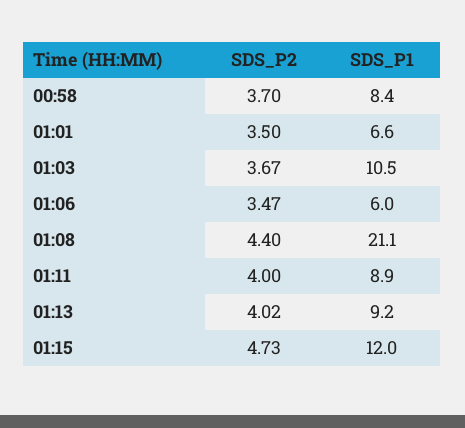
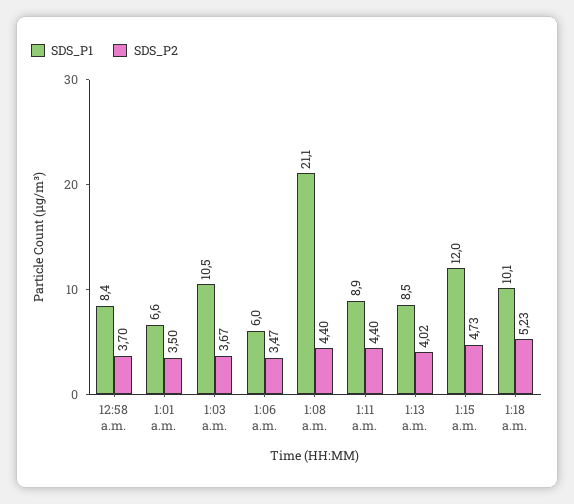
SDS_P2, 01:11: 4 -> 4.4
SDS_P1, 01:13: 9.2 -> 8.5
SDS_P1, 1:18 a.m.: none -> 10.1
SDS_P2, 1:18 a.m.: none -> 5.23

